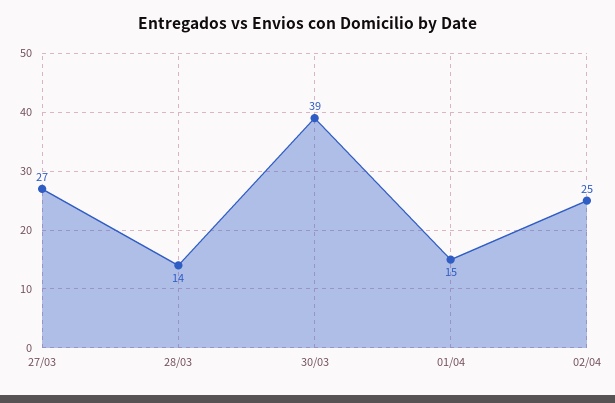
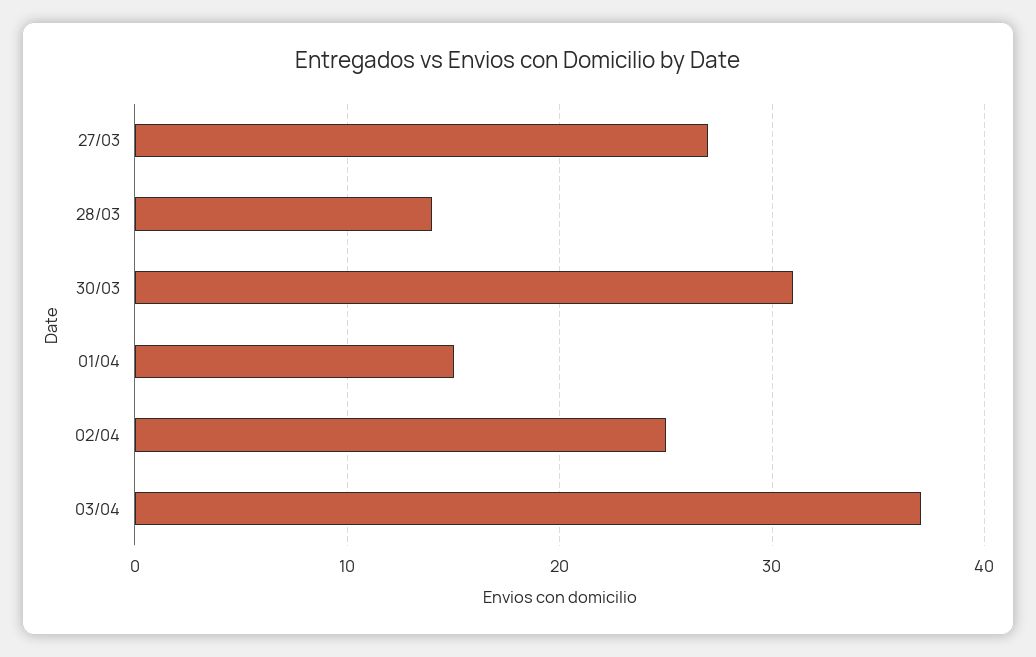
30/03: 39 -> 31
03/04: none -> 37

